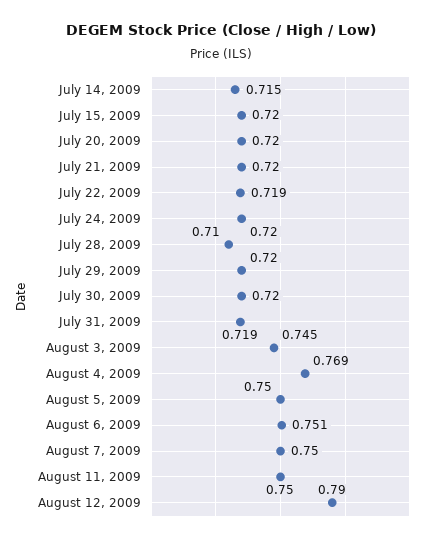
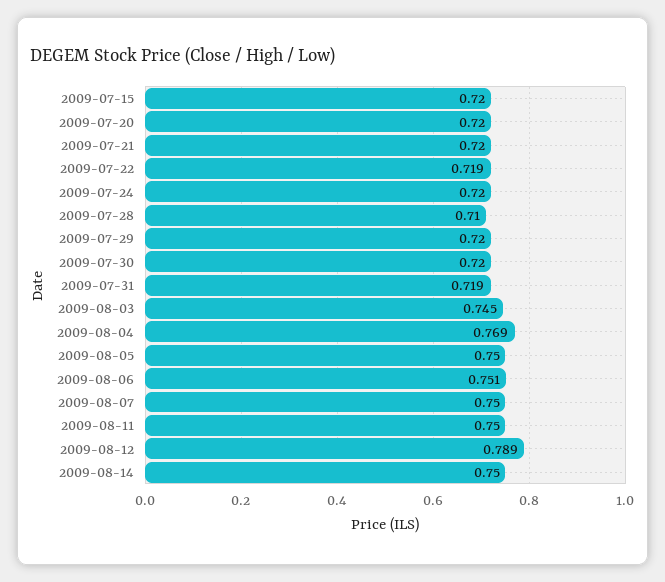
July 14, 2009: 0.715 -> none
August 12, 2009: 0.79 -> 0.789
2009-08-14: none -> 0.75

